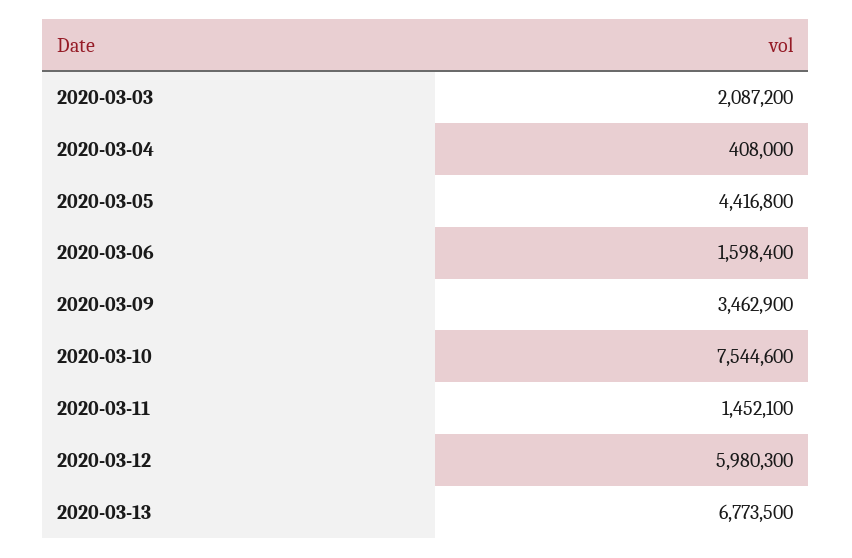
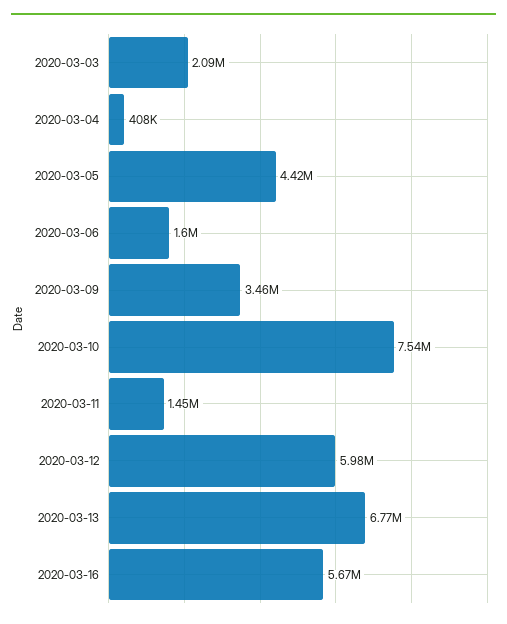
2020-03-16: none -> 5670000

